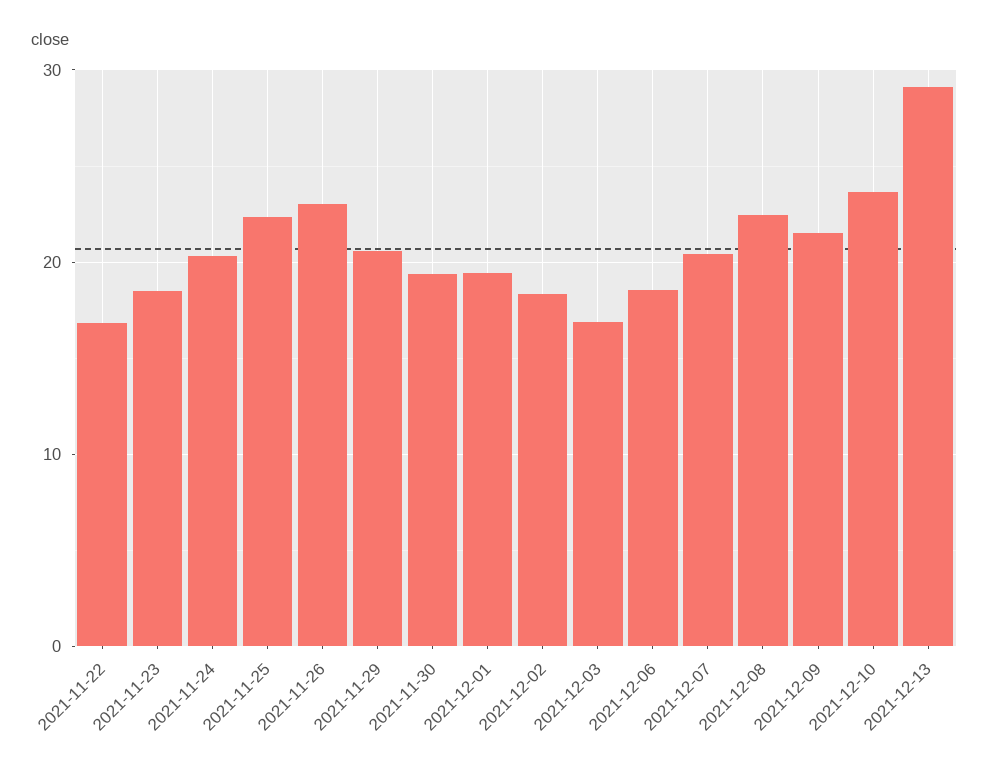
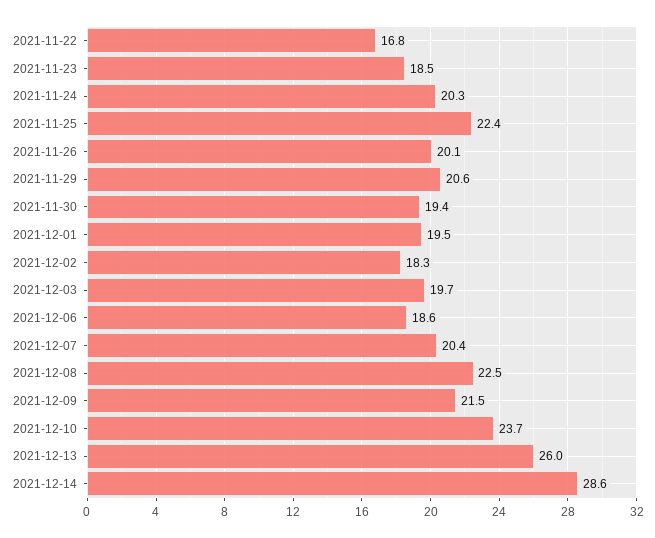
2021-11-26: 23 -> 20.1
2021-12-03: 17 -> 19.7
2021-12-13: 29 -> 26
2021-12-14: none -> 28.6

